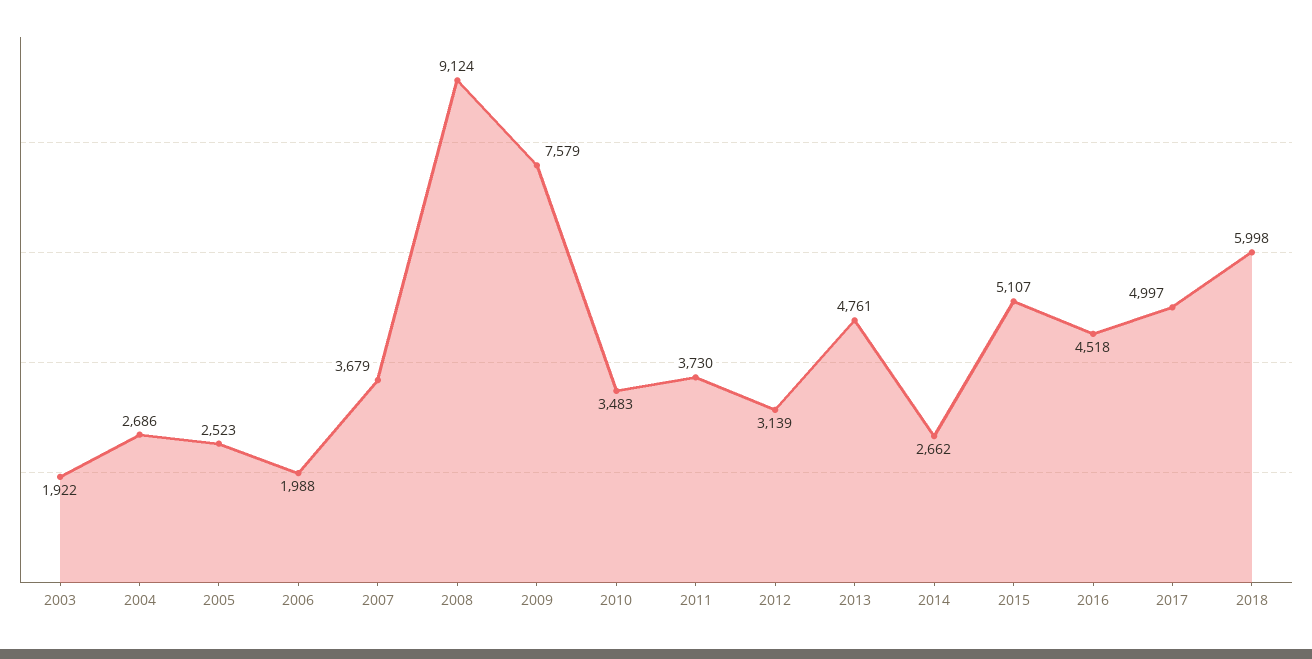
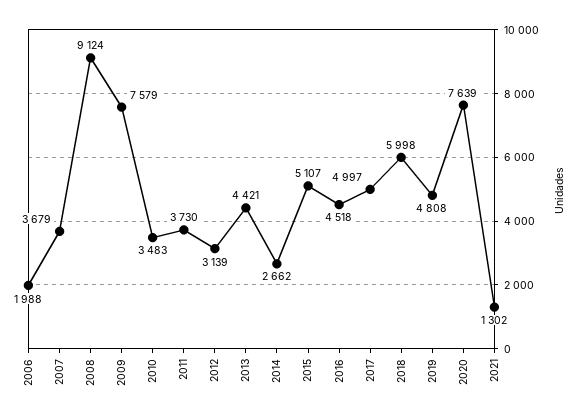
2003: 1922 -> none
2004: 2686 -> none
2005: 2523 -> none
2013: 4761 -> 4421
2019: none -> 4808
2020: none -> 7639
2021: none -> 1302

